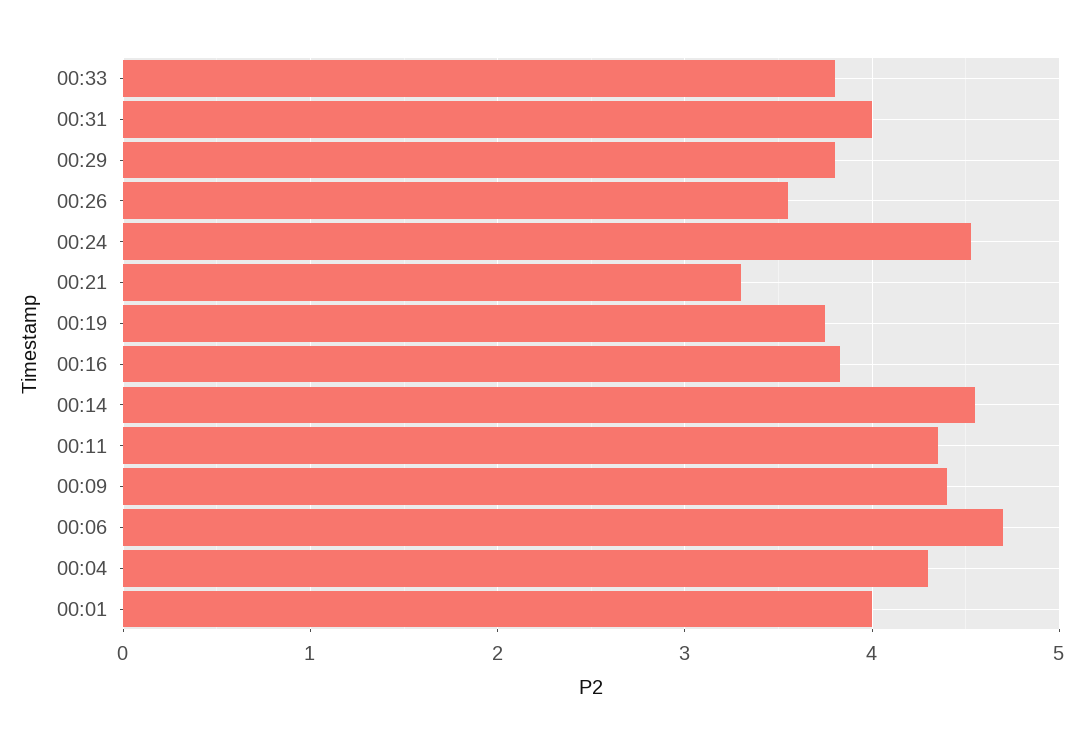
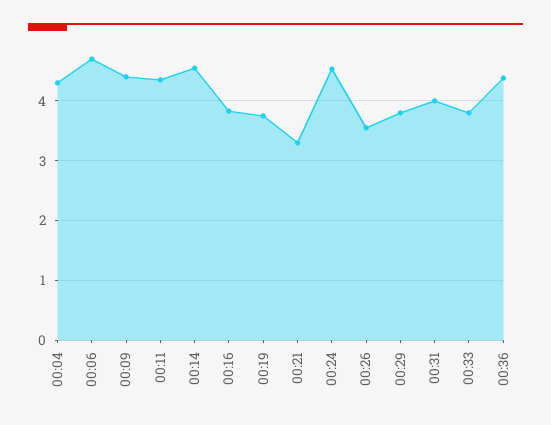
00:01: 4 -> none
00:36: none -> 4.4

